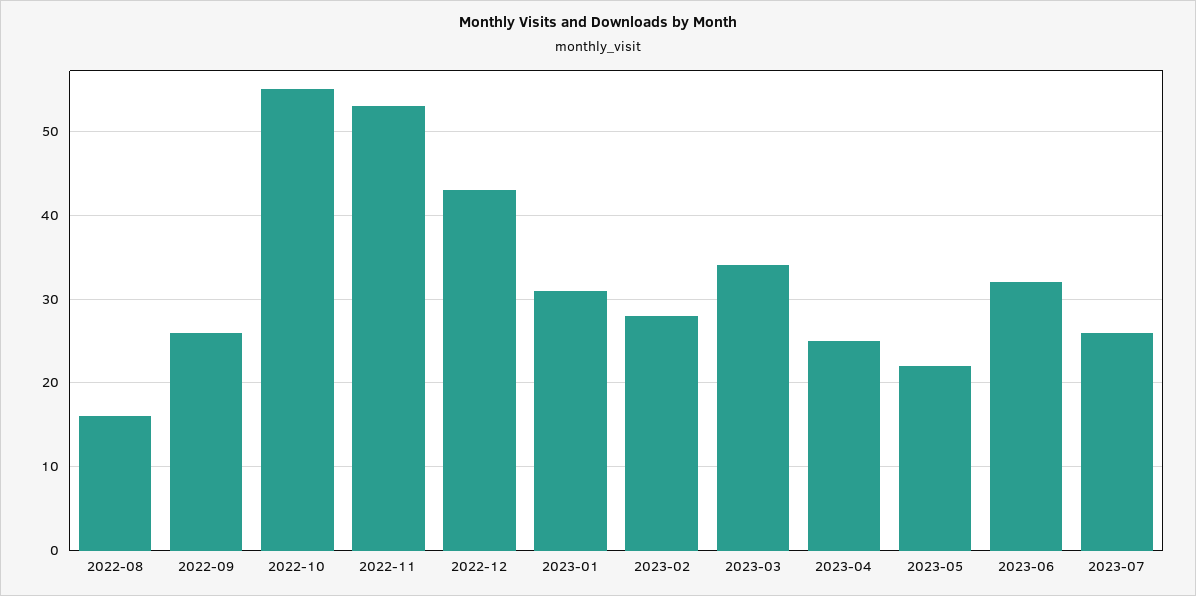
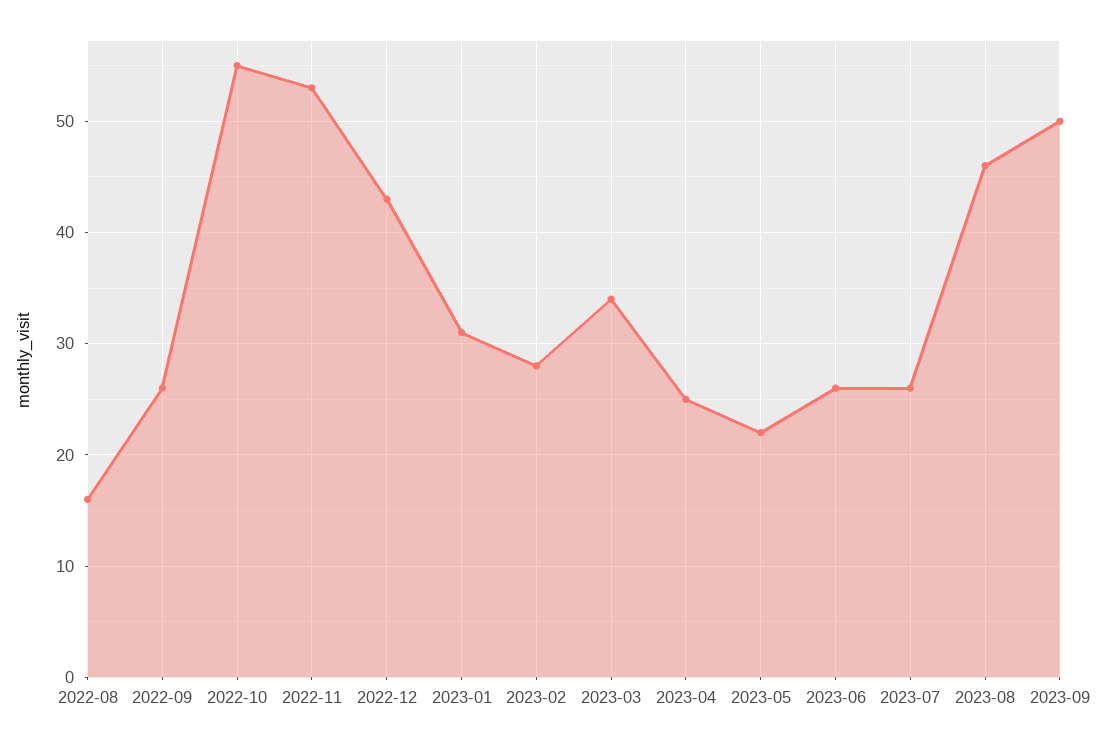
2023-06: 32 -> 26
2023-08: none -> 46
2023-09: none -> 50

